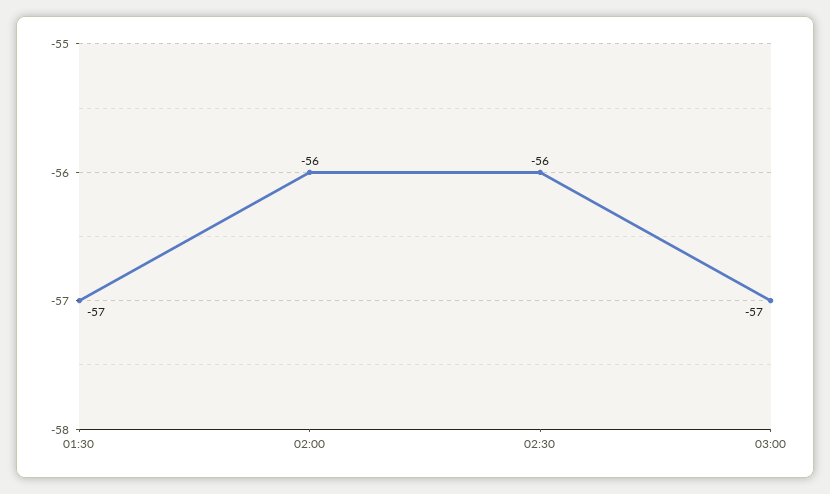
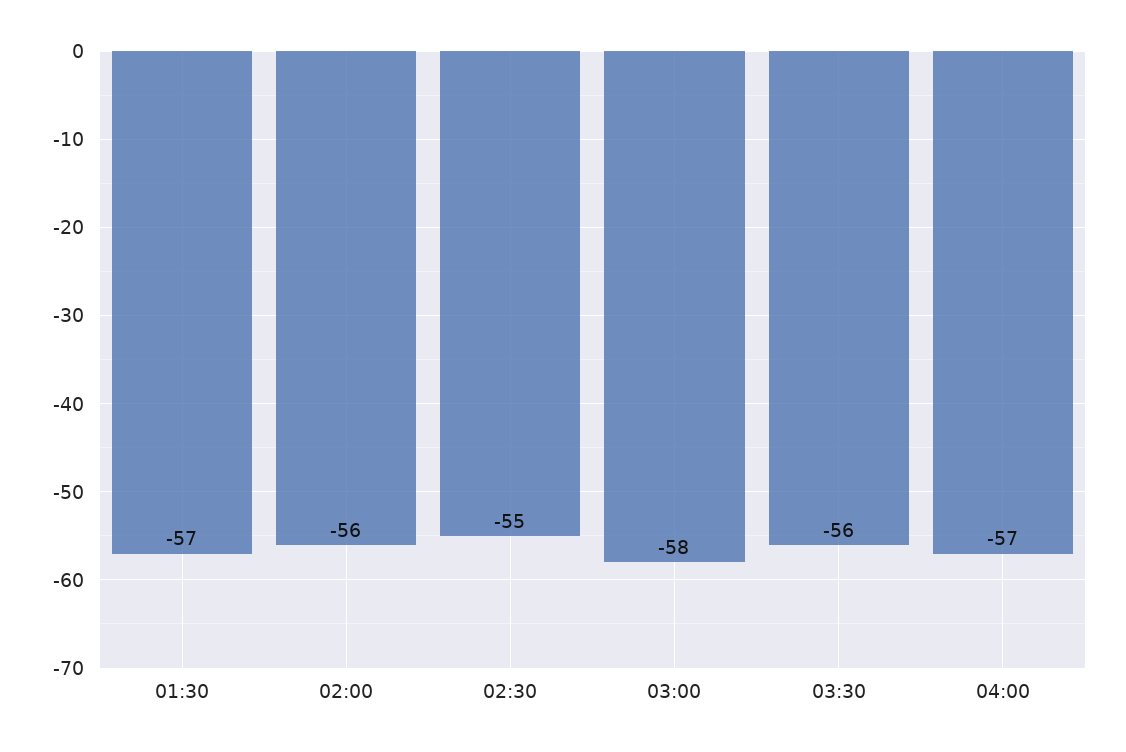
02:30: -56 -> -55
03:00: -57 -> -58
03:30: none -> -56
04:00: none -> -57

